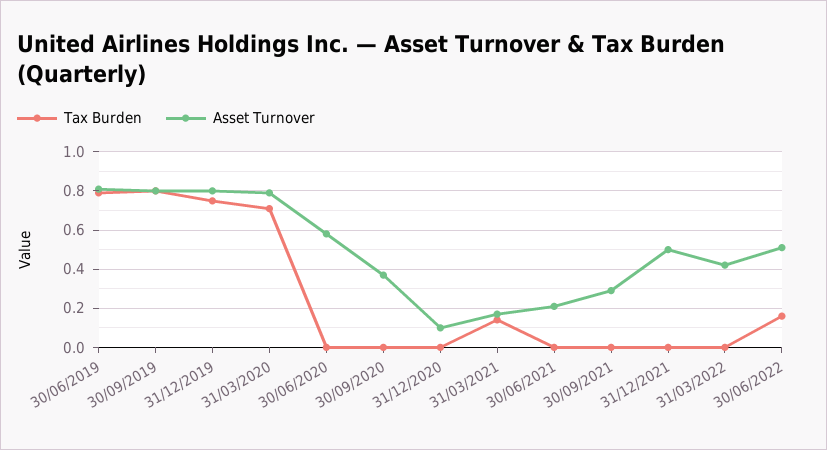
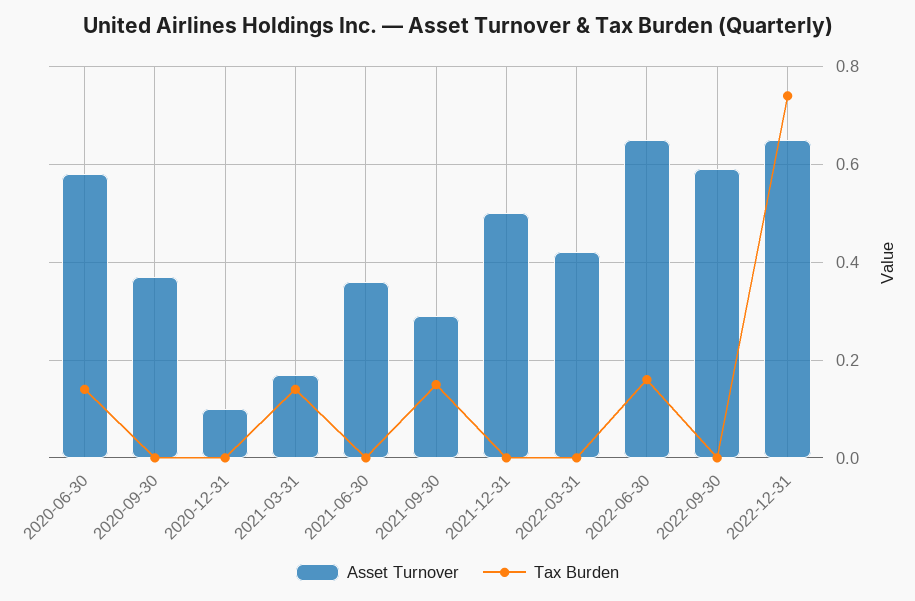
Tax Burden, 30/06/2019: 0.8 -> none
Asset Turnover, 30/06/2019: 0.8 -> none
Tax Burden, 30/09/2019: 0.8 -> none
Asset Turnover, 30/09/2019: 0.8 -> none
Tax Burden, 31/12/2019: 0.75 -> none
Asset Turnover, 31/12/2019: 0.8 -> none
Tax Burden, 31/03/2020: 0.7 -> none
Asset Turnover, 31/03/2020: 0.8 -> none
Tax Burden, 30/06/2020: 0 -> 0.15
Asset Turnover, 30/06/2021: 0.2 -> 0.35
Tax Burden, 30/09/2021: 0 -> 0.15
Asset Turnover, 30/06/2022: 0.5 -> 0.65
Asset Turnover, 2022-09-30: none -> 0.6
Tax Burden, 2022-09-30: none -> 0
Asset Turnover, 2022-12-31: none -> 0.65
Tax Burden, 2022-12-31: none -> 0.75

